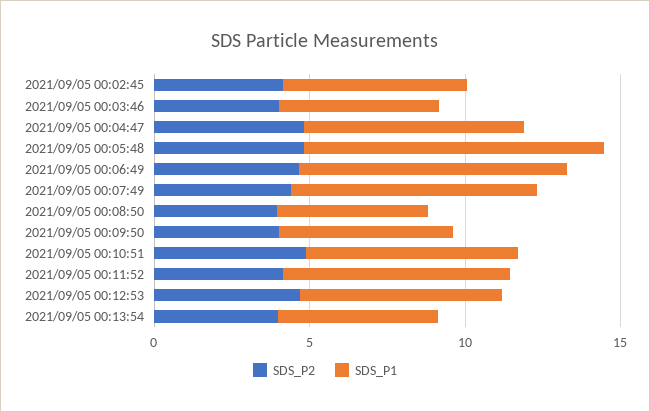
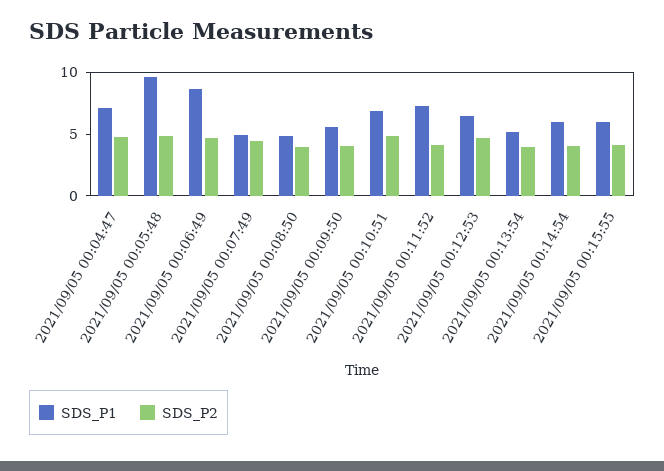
SDS_P2, 2021/09/05 00:02:45: 4 -> none
SDS_P1, 2021/09/05 00:02:45: 6 -> none
SDS_P2, 2021/09/05 00:03:46: 4 -> none
SDS_P1, 2021/09/05 00:03:46: 5 -> none
SDS_P1, 2021/09/05 00:07:49: 8 -> 5
SDS_P1, 2021/09/05 00:14:54: none -> 6
SDS_P2, 2021/09/05 00:14:54: none -> 4
SDS_P1, 2021/09/05 00:15:55: none -> 6
SDS_P2, 2021/09/05 00:15:55: none -> 4

